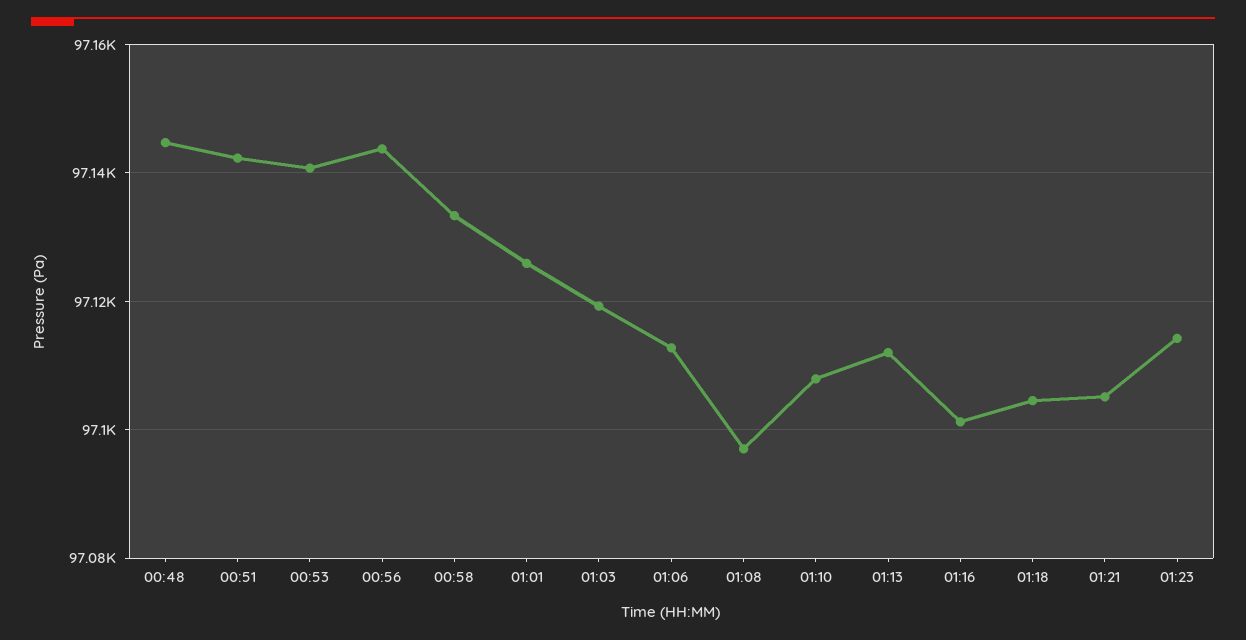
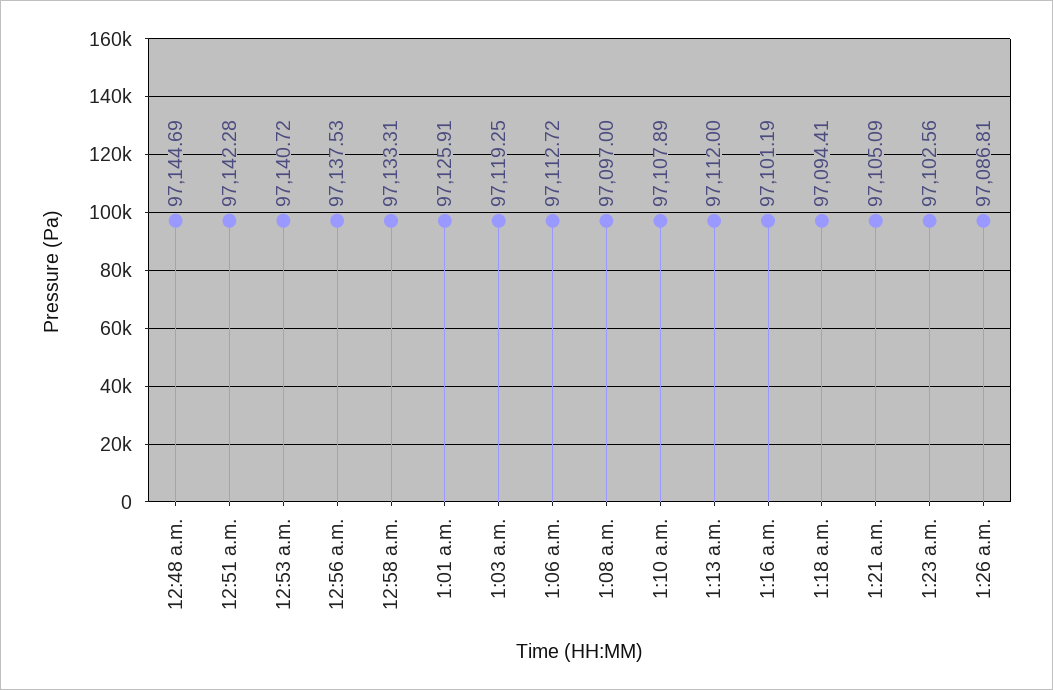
00:56: 97144 -> 97137.53
01:18: 97104 -> 97094.41
01:23: 97114 -> 97102.56
1:26 a.m.: none -> 97086.81

